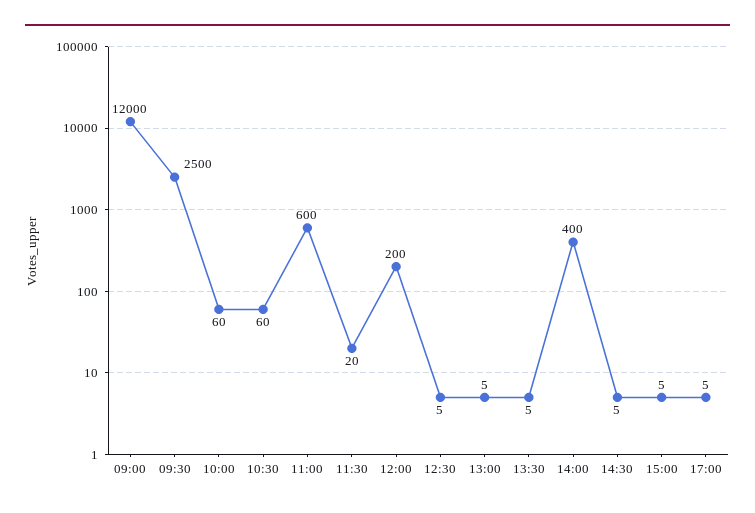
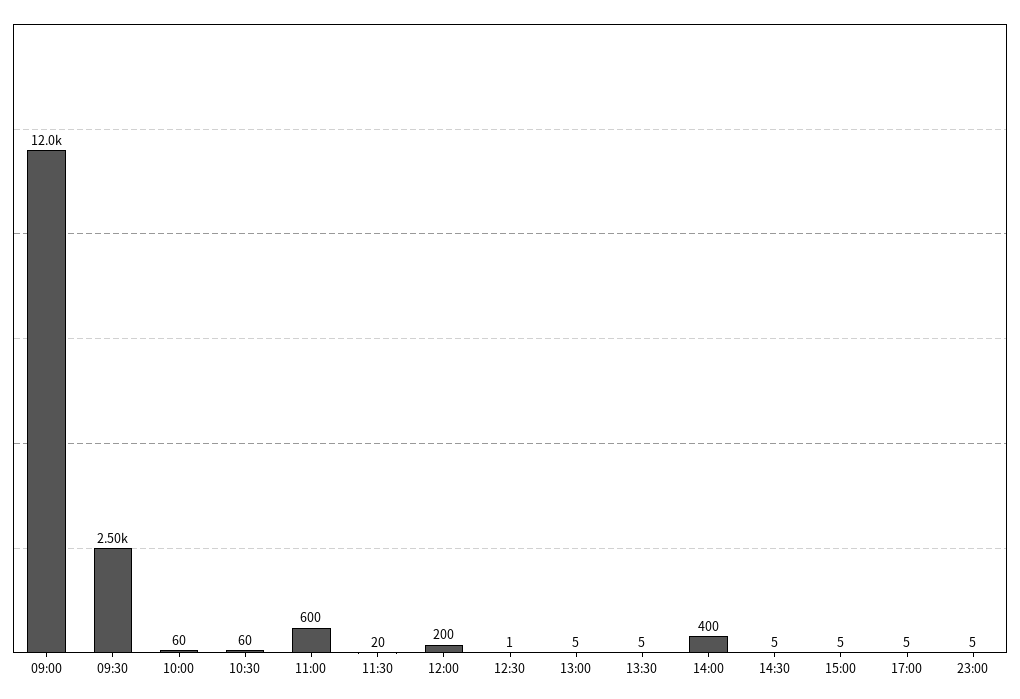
12:30: 5 -> 1
23:00: none -> 5

